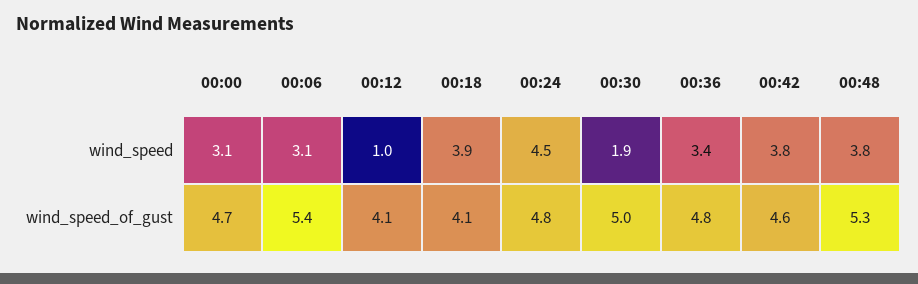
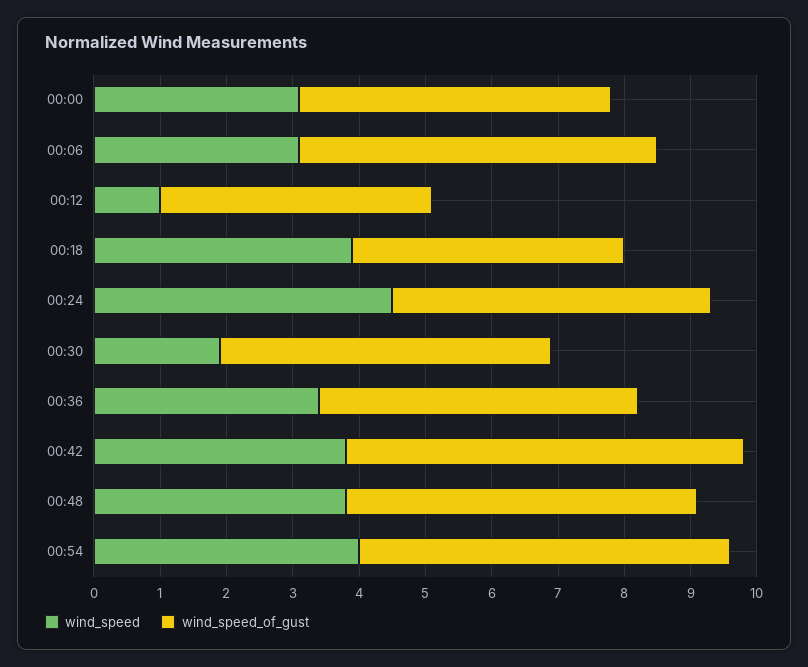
wind_speed_of_gust, 00:42: 4.6 -> 6
wind_speed, 00:54: none -> 4
wind_speed_of_gust, 00:54: none -> 5.5

